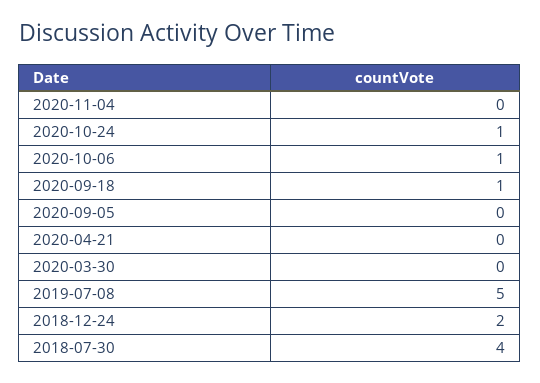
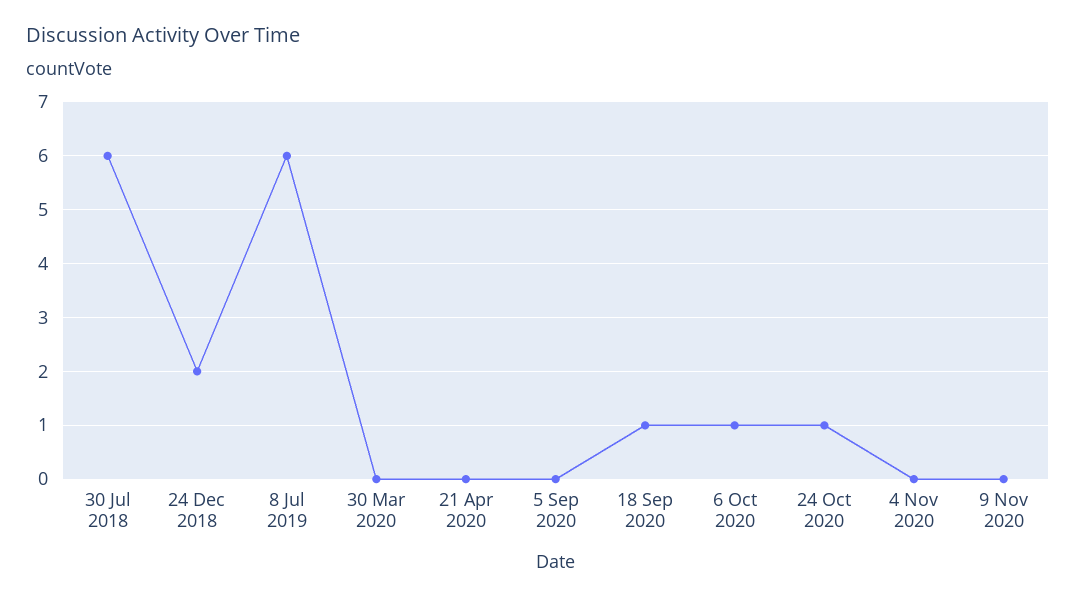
2019-07-08: 5 -> 6
2018-07-30: 4 -> 6
9 Nov 2020: none -> 0

